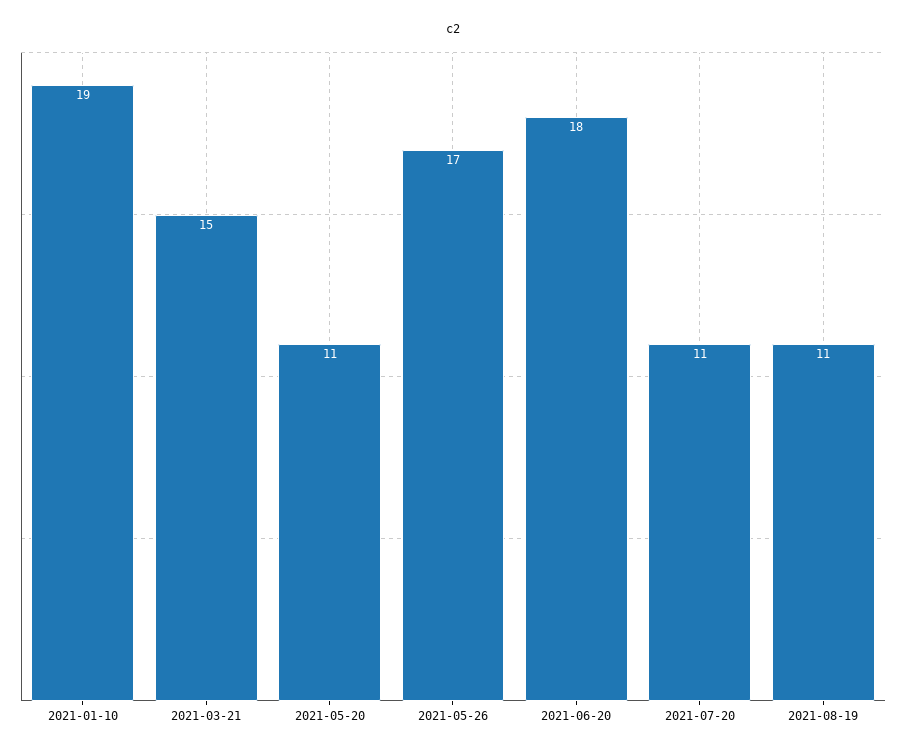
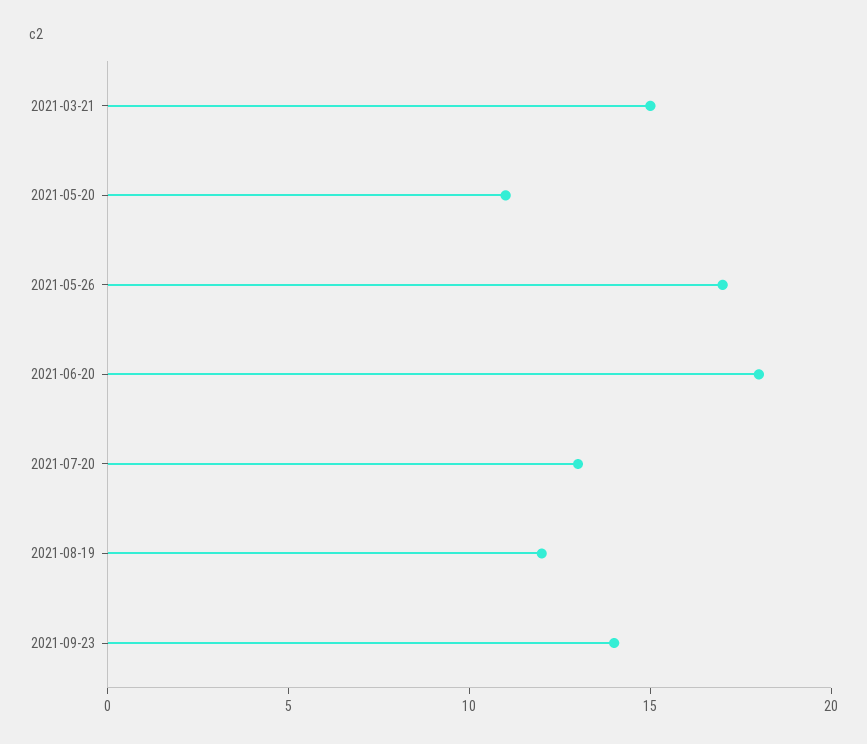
2021-01-10: 19 -> none
2021-07-20: 11 -> 13
2021-08-19: 11 -> 12
2021-09-23: none -> 14

